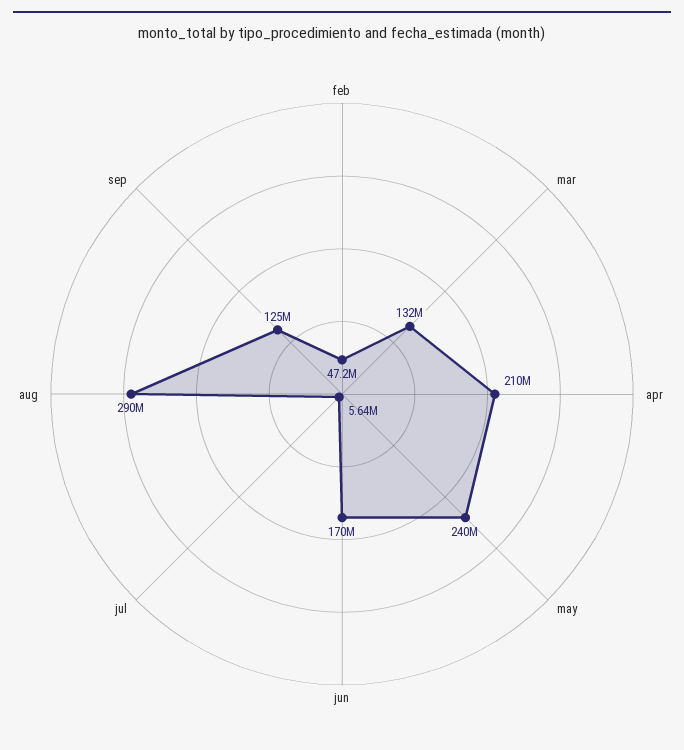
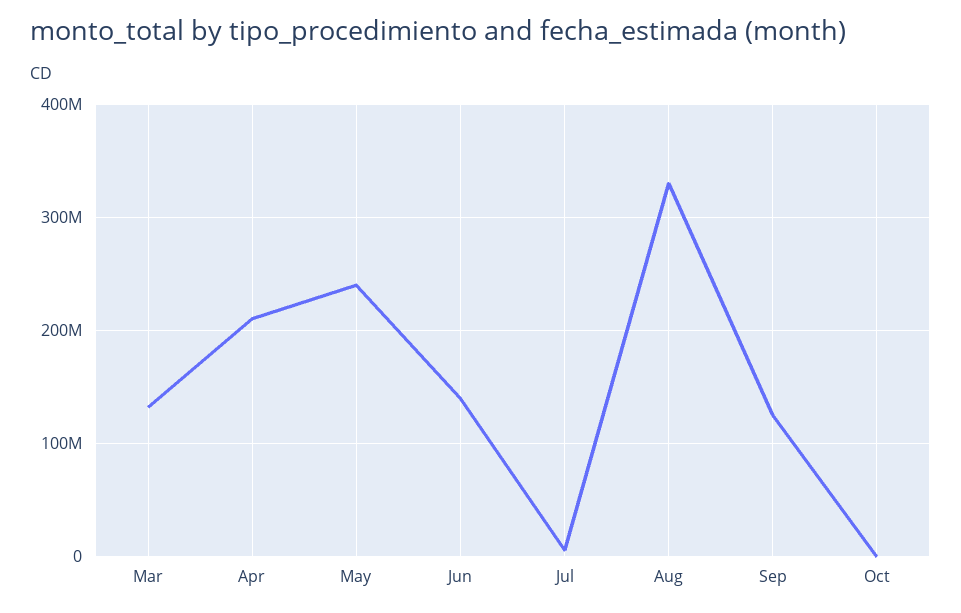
feb: 47200000 -> none
jun: 170000000 -> 140000000
aug: 290000000 -> 330000000
Oct: none -> 0

